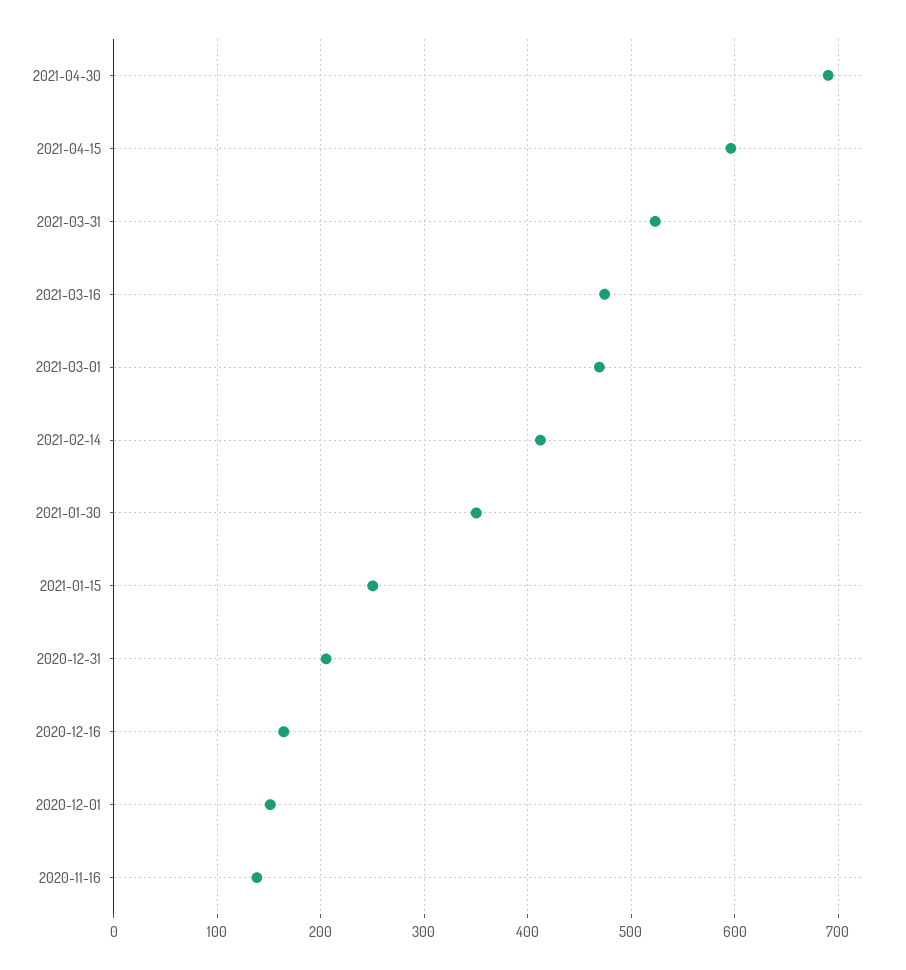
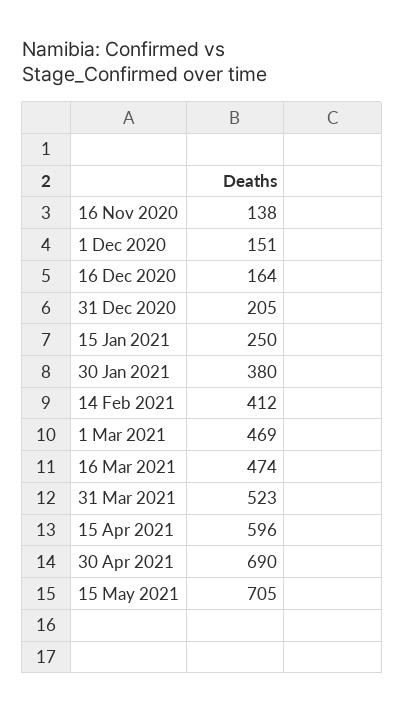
2021-01-30: 350 -> 380
15 May 2021: none -> 705

